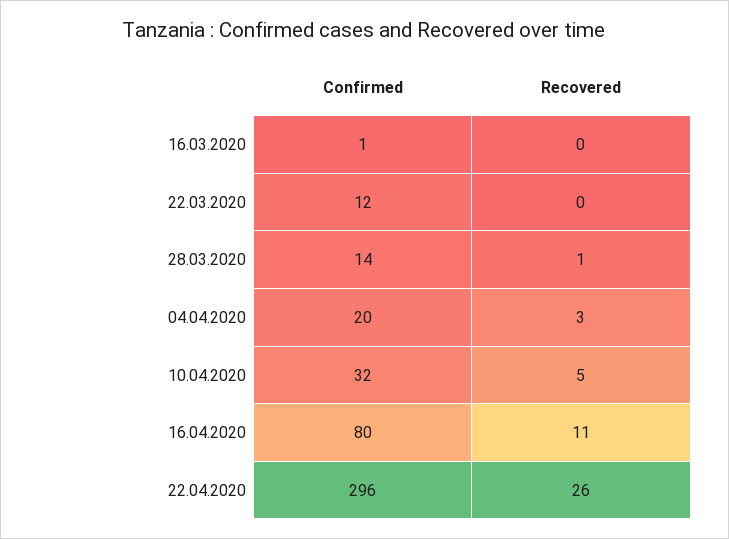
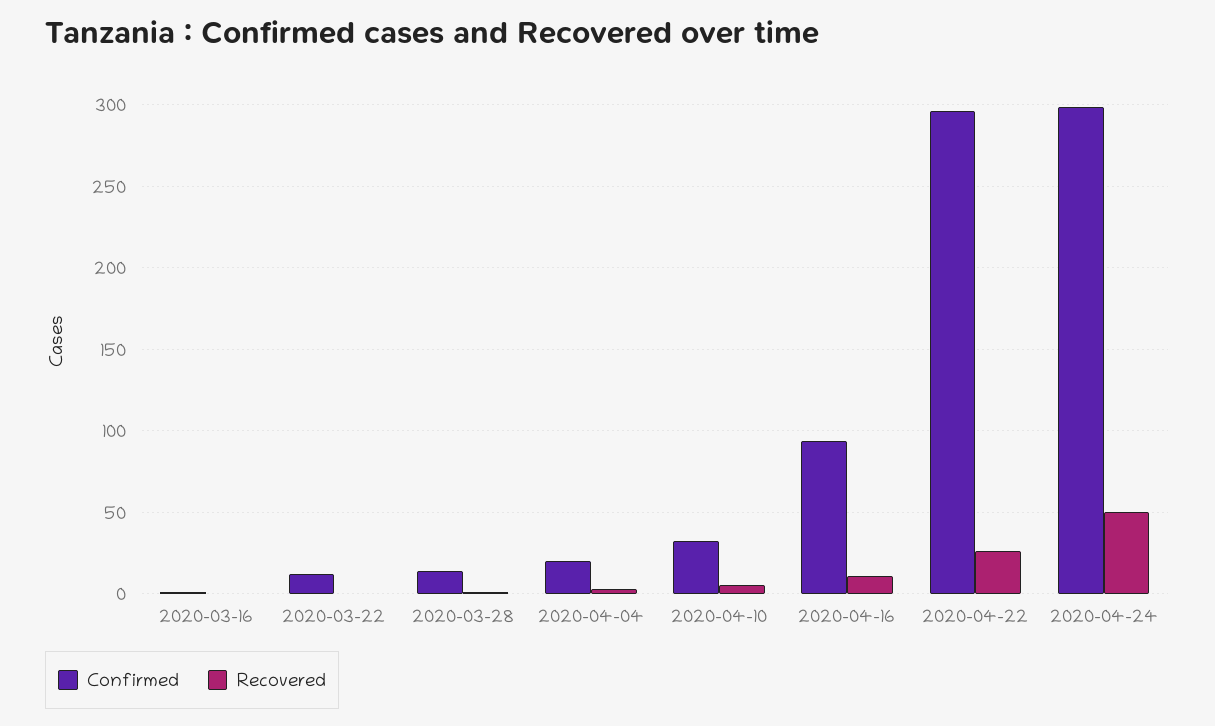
Confirmed, 16.04.2020: 80 -> 95
Confirmed, 2020-04-24: none -> 300
Recovered, 2020-04-24: none -> 50

